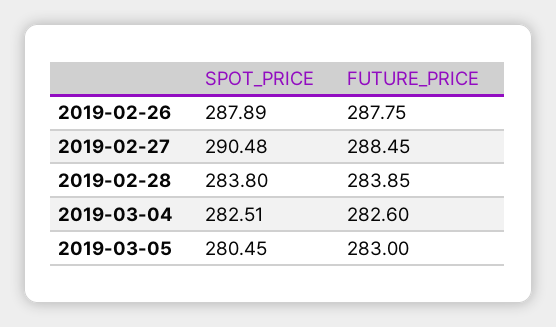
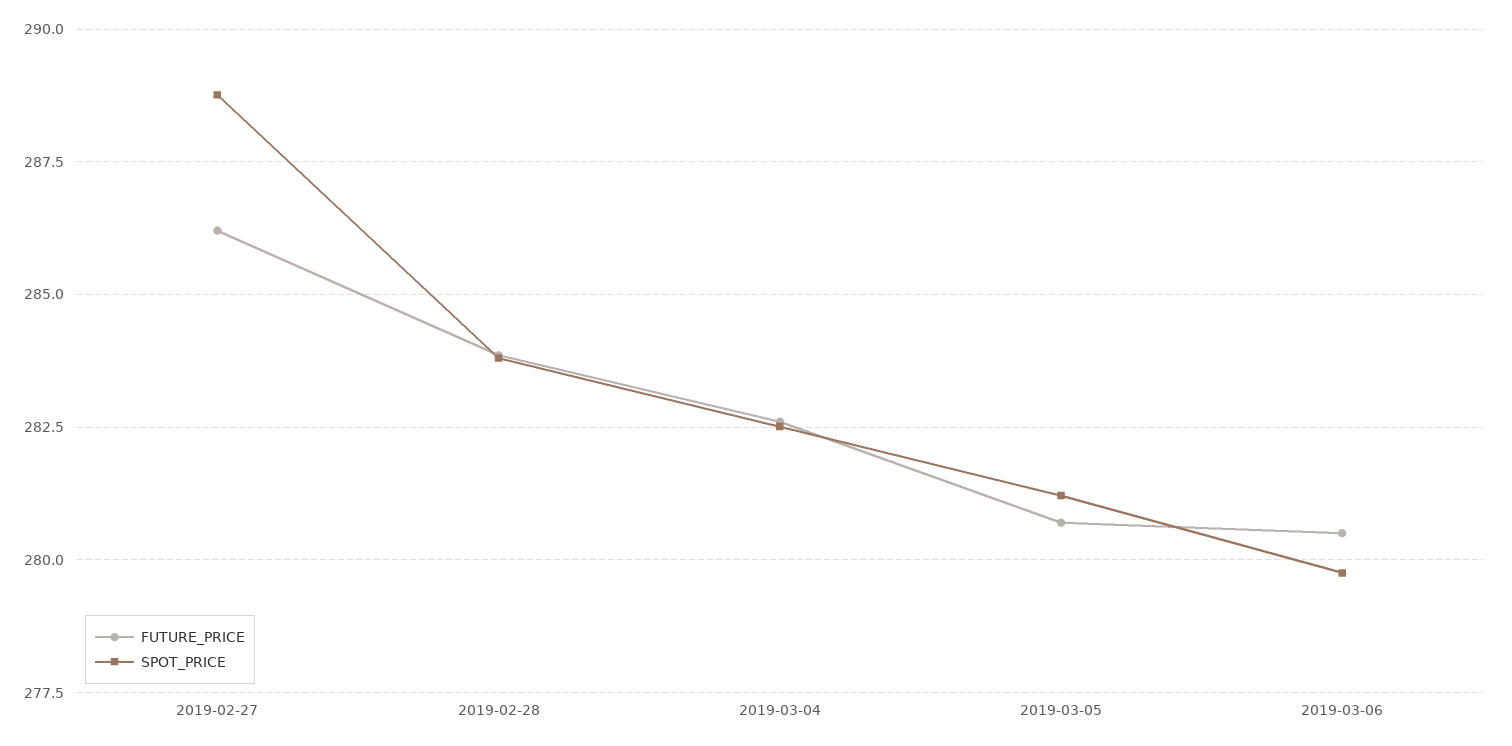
SPOT_PRICE, 2019-02-26: 287.89 -> none
FUTURE_PRICE, 2019-02-26: 287.75 -> none
SPOT_PRICE, 2019-02-27: 290.48 -> 288.75
FUTURE_PRICE, 2019-02-27: 288.45 -> 286.25
SPOT_PRICE, 2019-03-05: 280.45 -> 281.25
FUTURE_PRICE, 2019-03-05: 283 -> 280.75
FUTURE_PRICE, 2019-03-06: none -> 280.5
SPOT_PRICE, 2019-03-06: none -> 279.75

